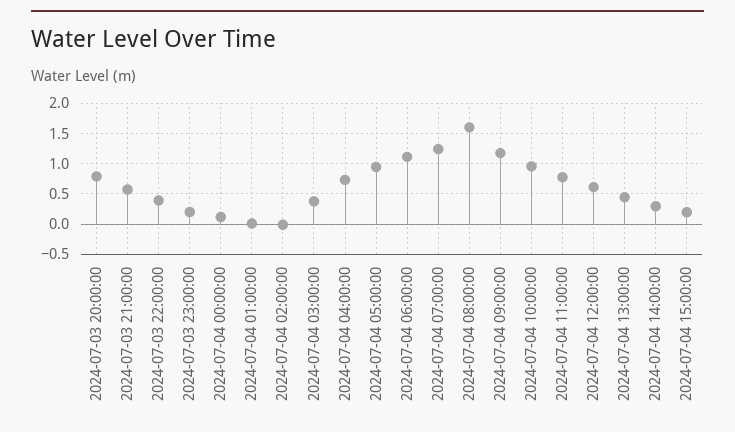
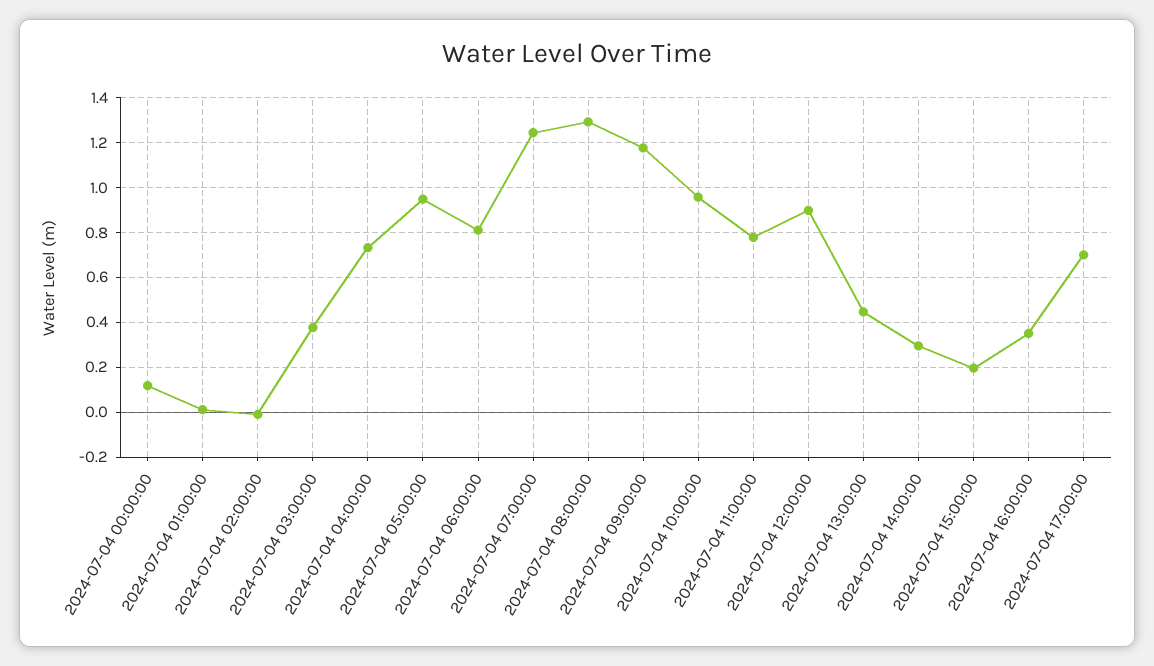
2024-07-03 20:00:00: 0.8 -> none
2024-07-03 21:00:00: 0.6 -> none
2024-07-03 22:00:00: 0.4 -> none
2024-07-03 23:00:00: 0.2 -> none
2024-07-04 06:00:00: 1.1 -> 0.8
2024-07-04 08:00:00: 1.6 -> 1.3
2024-07-04 12:00:00: 0.6 -> 0.9
2024-07-04 16:00:00: none -> 0.35
2024-07-04 17:00:00: none -> 0.7

